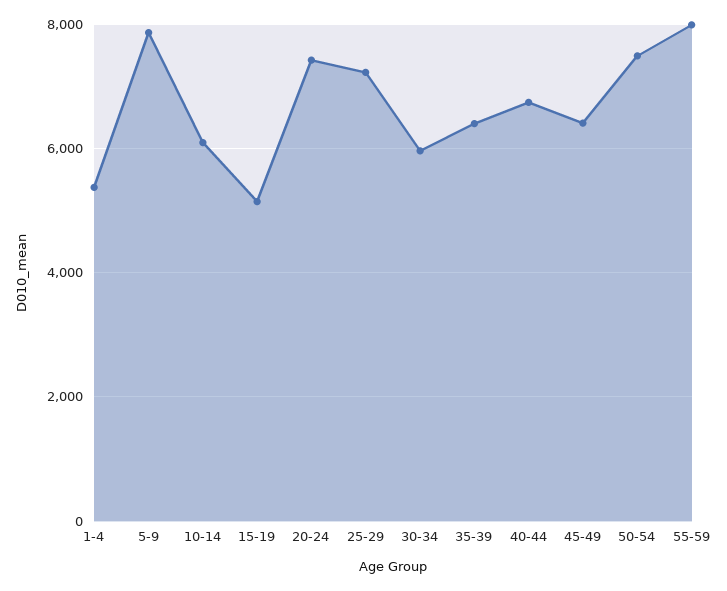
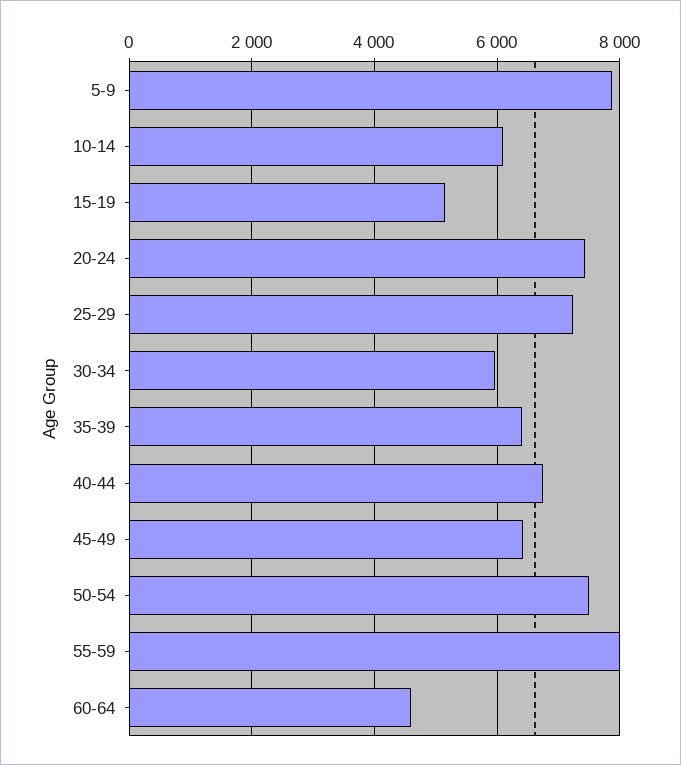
1-4: 5400 -> none
60-64: none -> 4600

